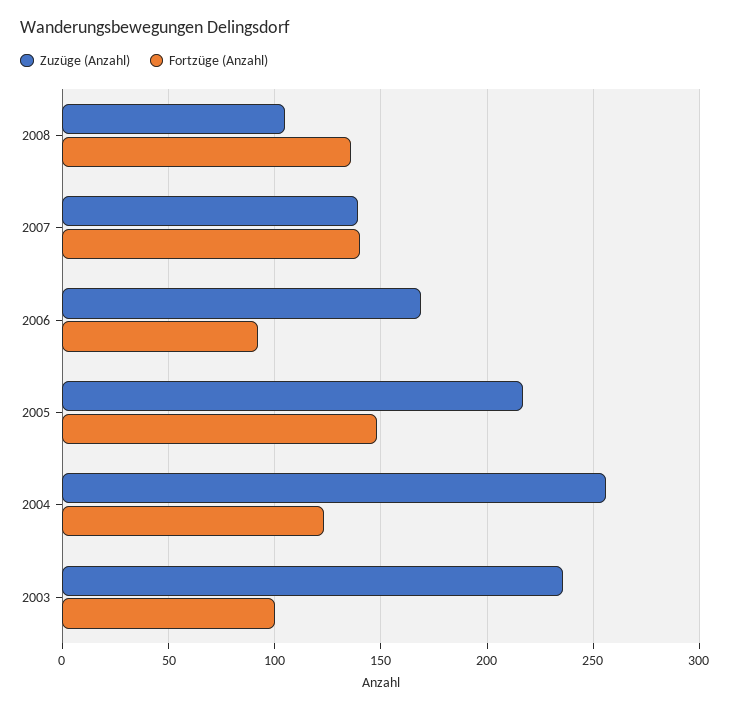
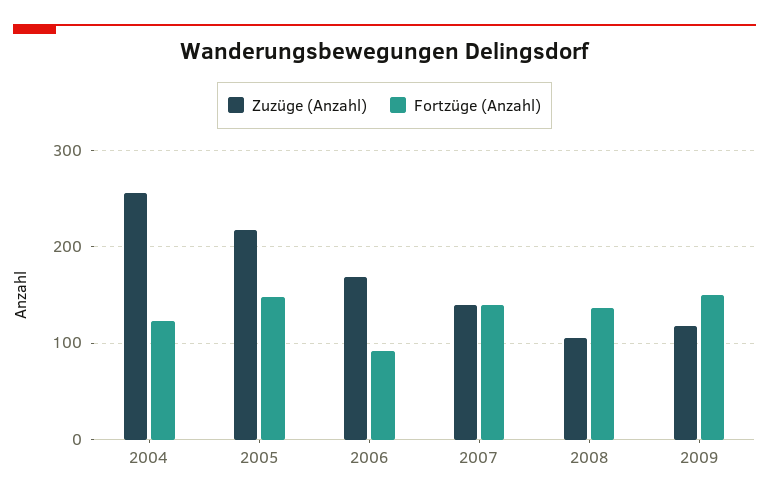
Zuzüge (Anzahl), 2003: 235 -> none
Fortzüge (Anzahl), 2003: 100 -> none
Zuzüge (Anzahl), 2009: none -> 120
Fortzüge (Anzahl), 2009: none -> 150

